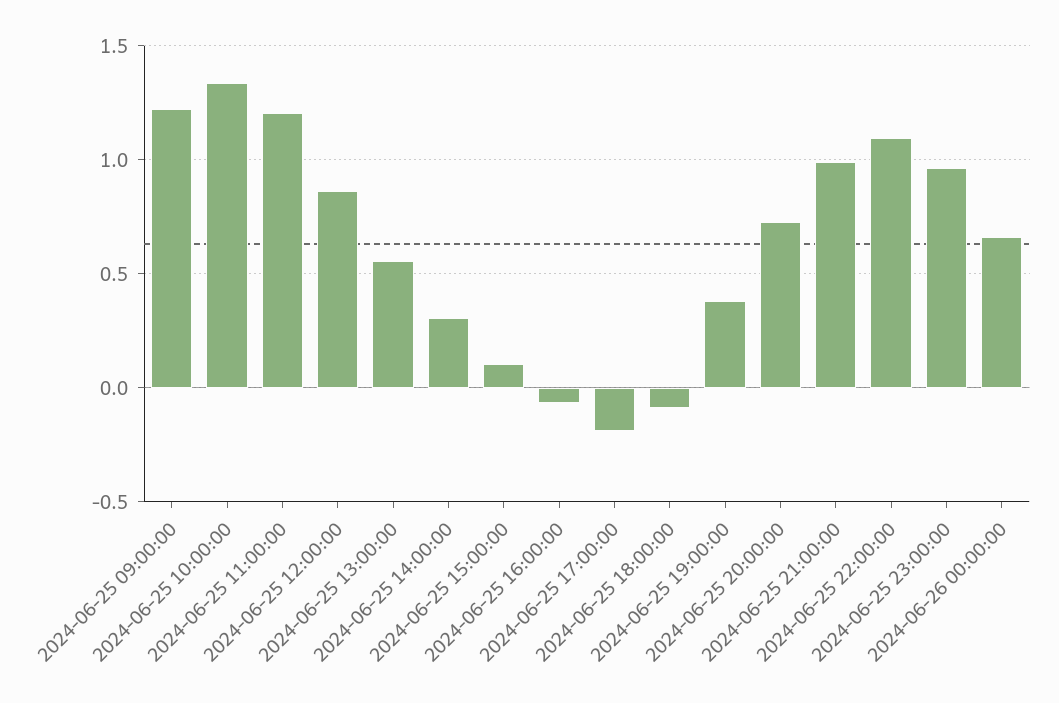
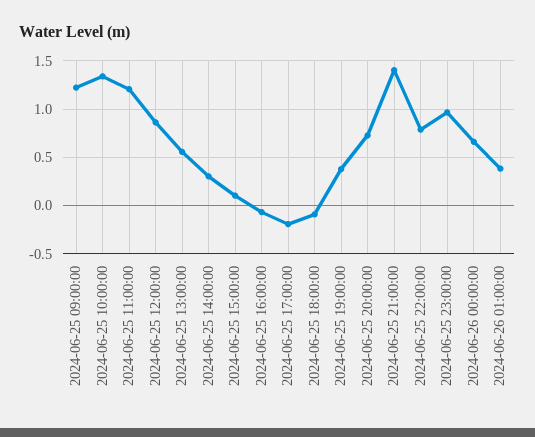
2024-06-25 21:00:00: 1 -> 1.4
2024-06-25 22:00:00: 1.1 -> 0.8
2024-06-26 01:00:00: none -> 0.4

